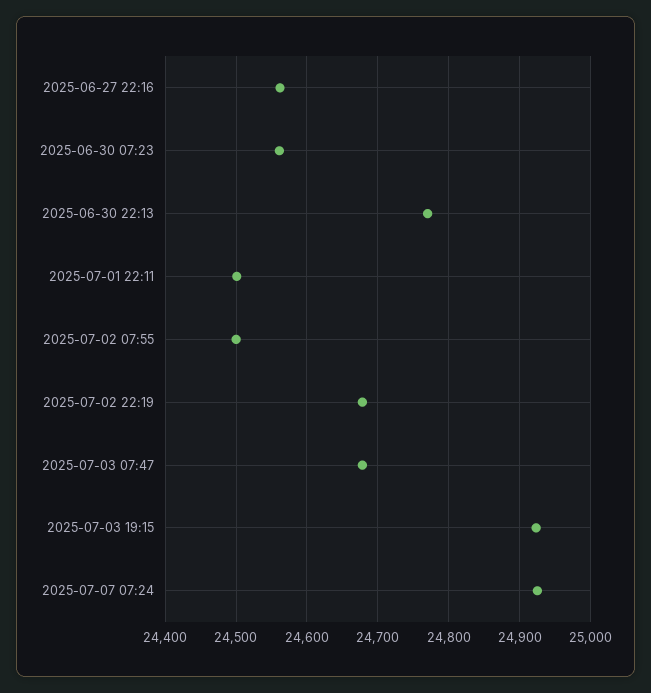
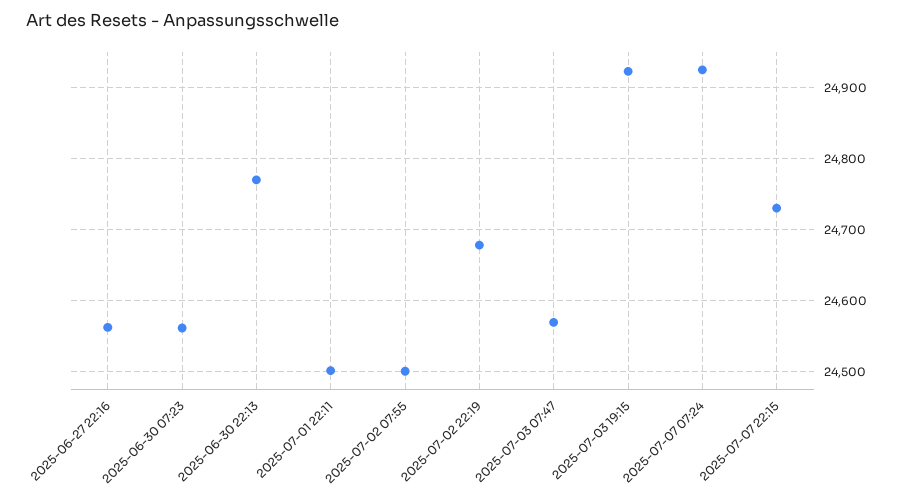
2025-07-03 07:47: 24680 -> 24570
2025-07-07 22:15: none -> 24730

